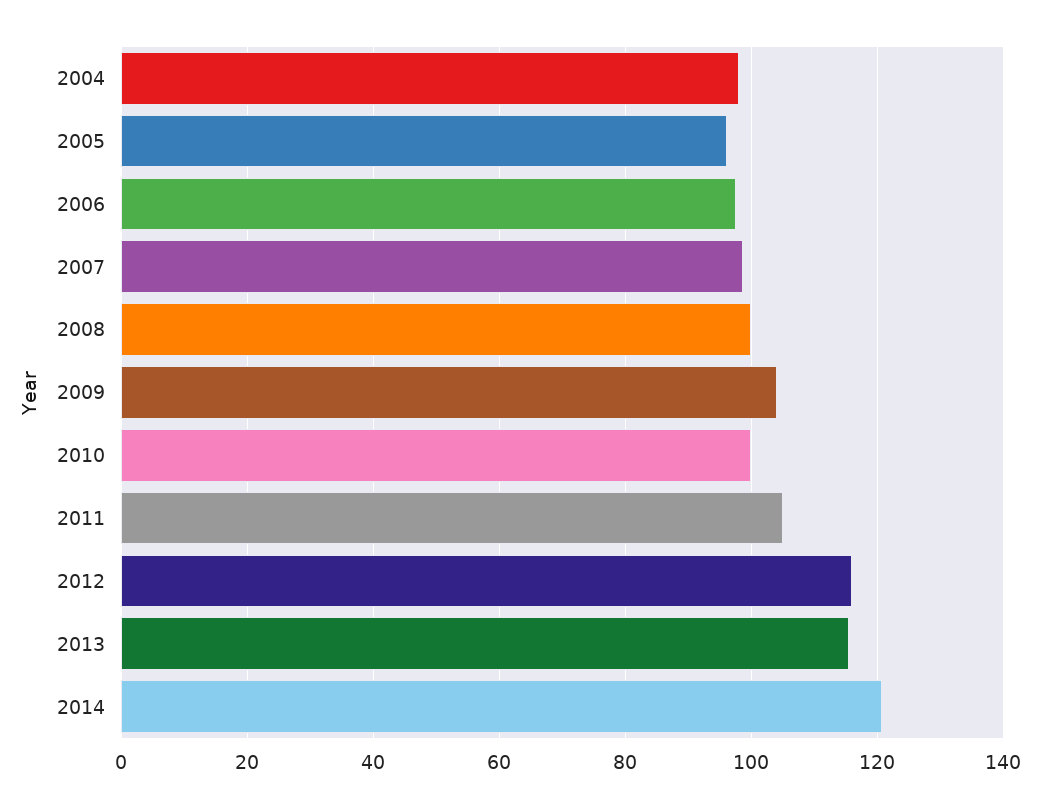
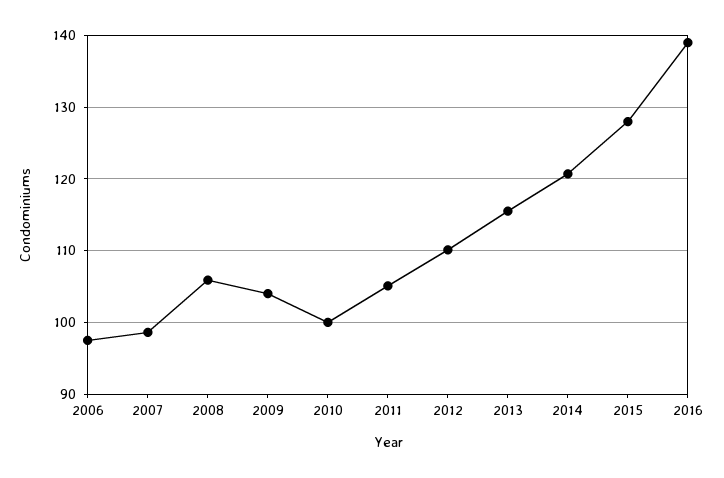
2004: 98 -> none
2005: 96 -> none
2008: 100 -> 106
2012: 116 -> 110
2015: none -> 128
2016: none -> 139

